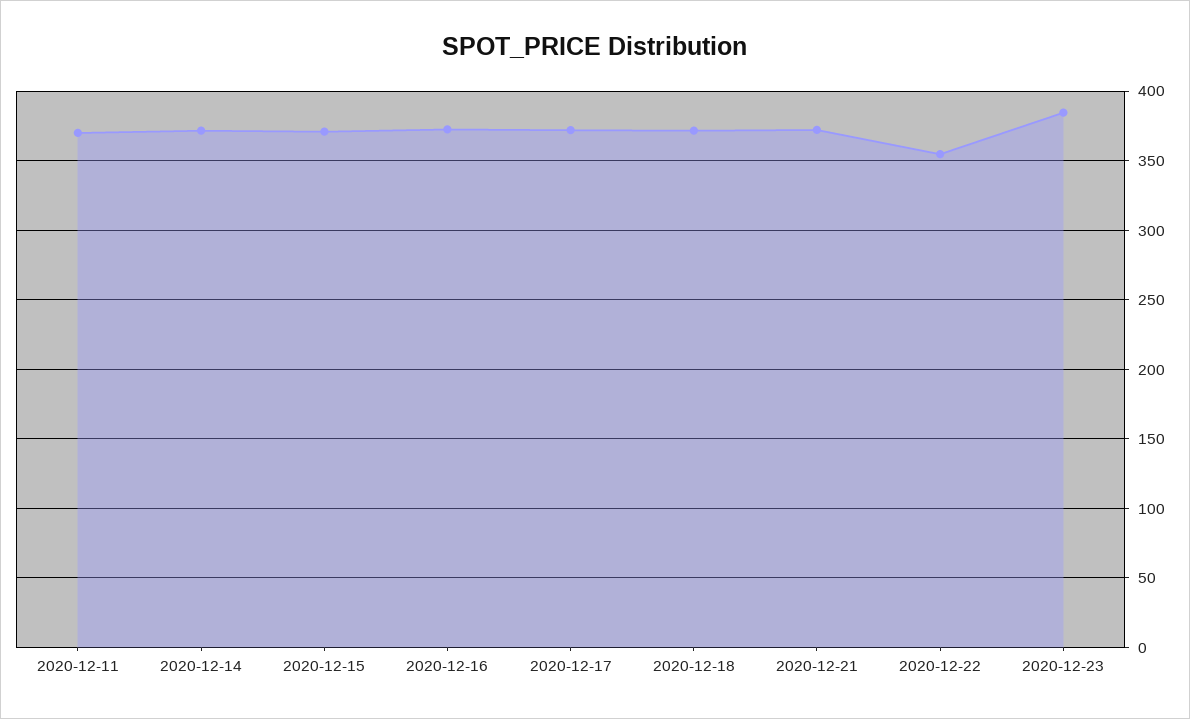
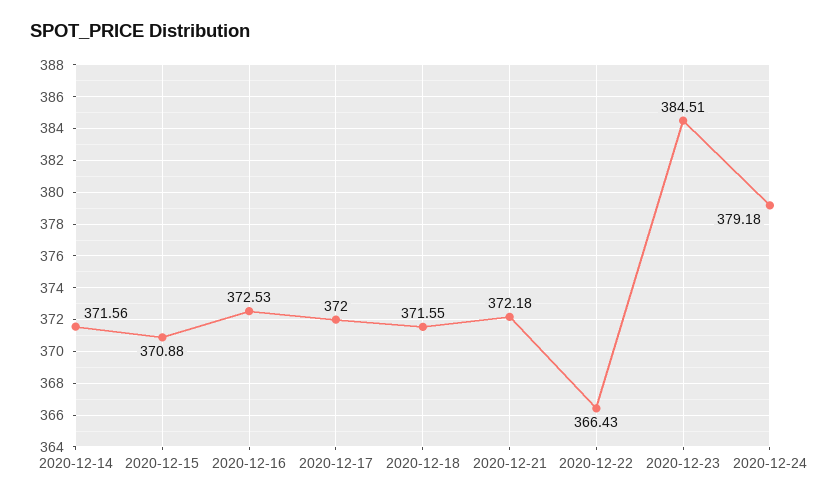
2020-12-11: 370 -> none
2020-12-22: 355 -> 366.43
2020-12-24: none -> 379.18

